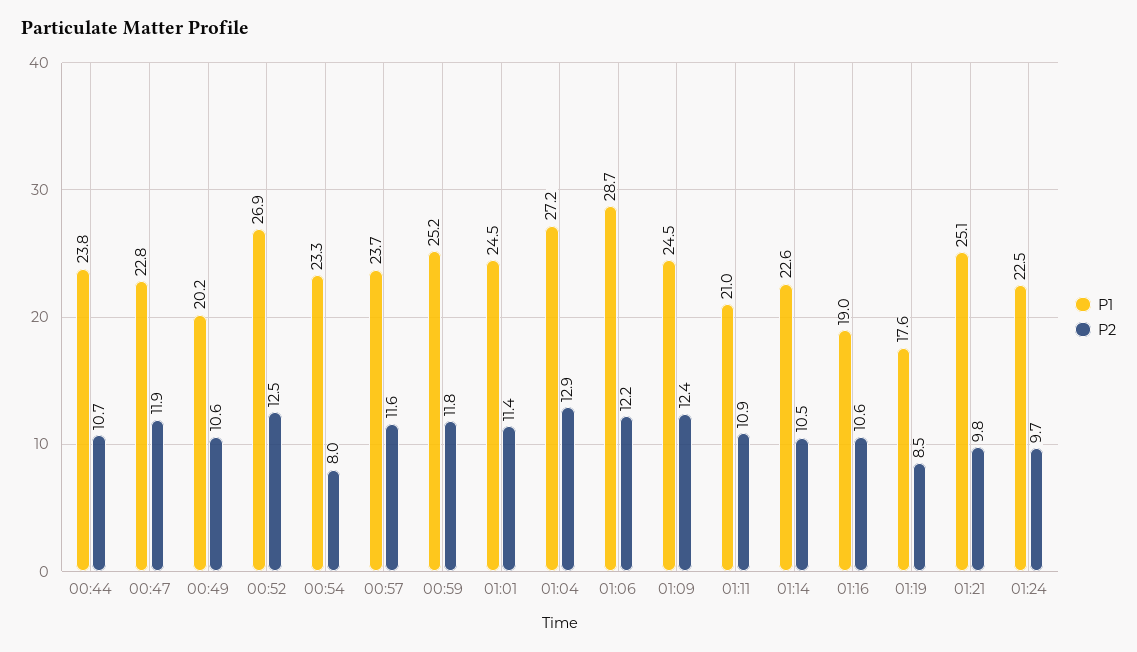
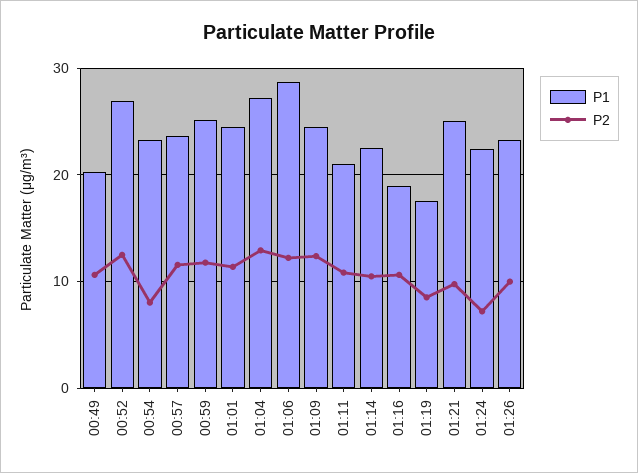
P1, 00:44: 23.8 -> none
P2, 00:44: 10.7 -> none
P1, 00:47: 22.8 -> none
P2, 00:47: 11.9 -> none
P2, 01:24: 9.7 -> 7
P1, 01:26: none -> 23
P2, 01:26: none -> 10

